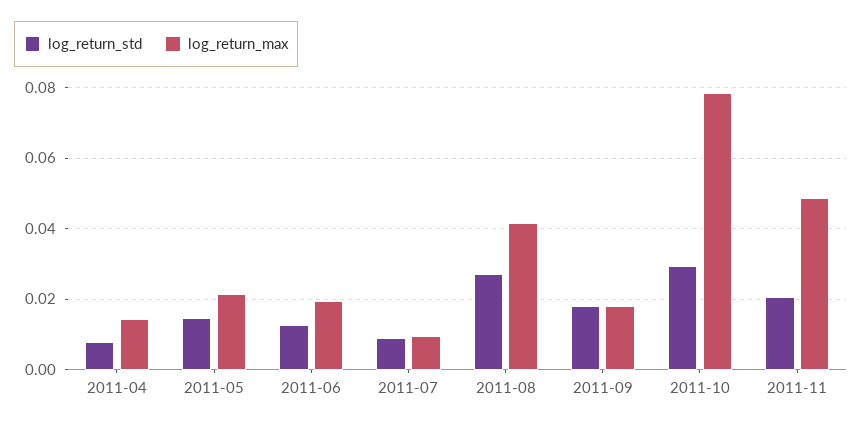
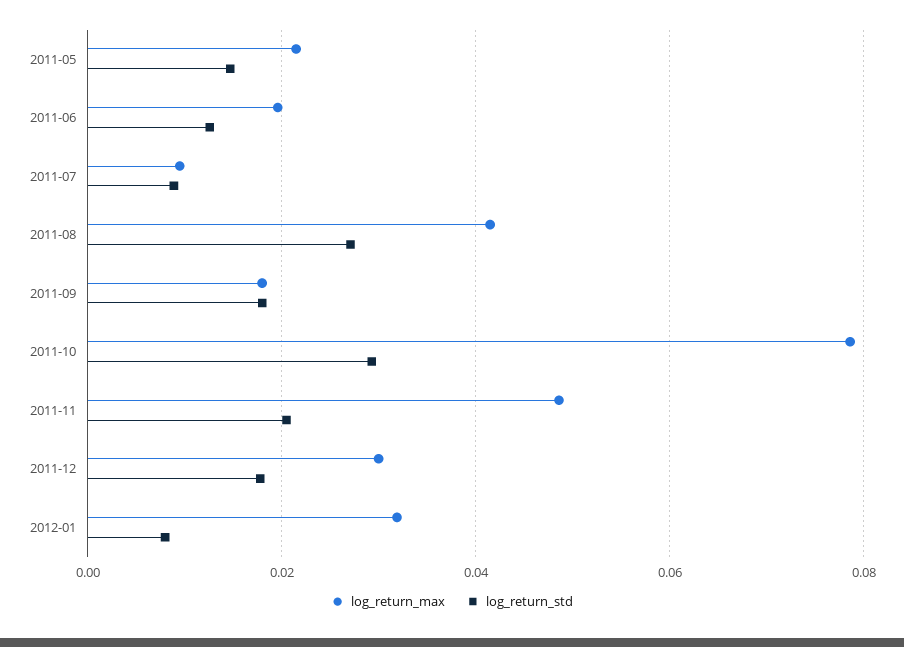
log_return_std, 2011-04: 0.008 -> none
log_return_max, 2011-04: 0.014 -> none
log_return_max, 2011-12: none -> 0.03
log_return_std, 2011-12: none -> 0.018
log_return_max, 2012-01: none -> 0.032
log_return_std, 2012-01: none -> 0.008

